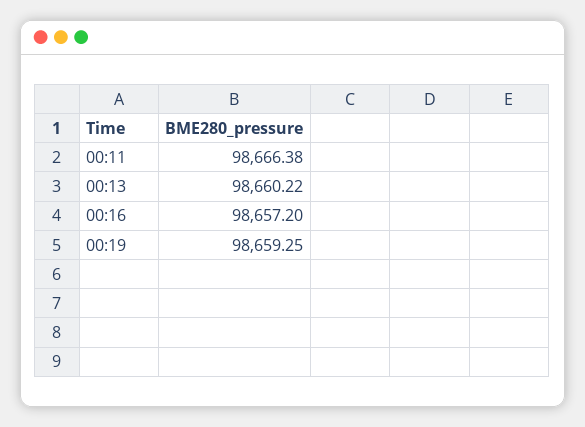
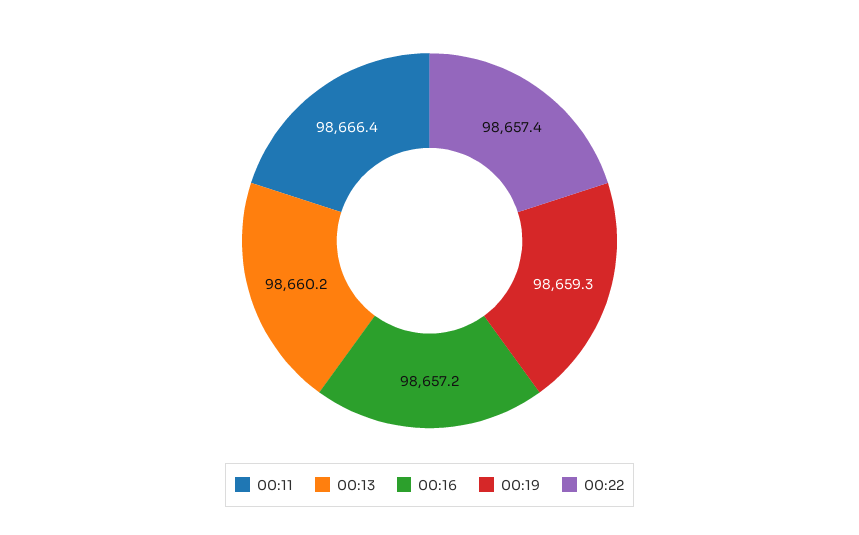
00:22: none -> 98657.4

